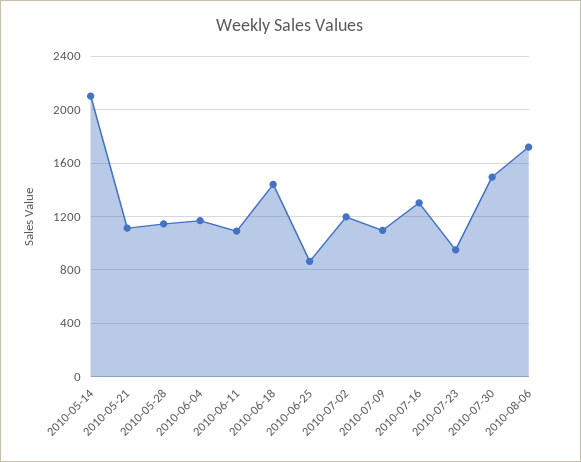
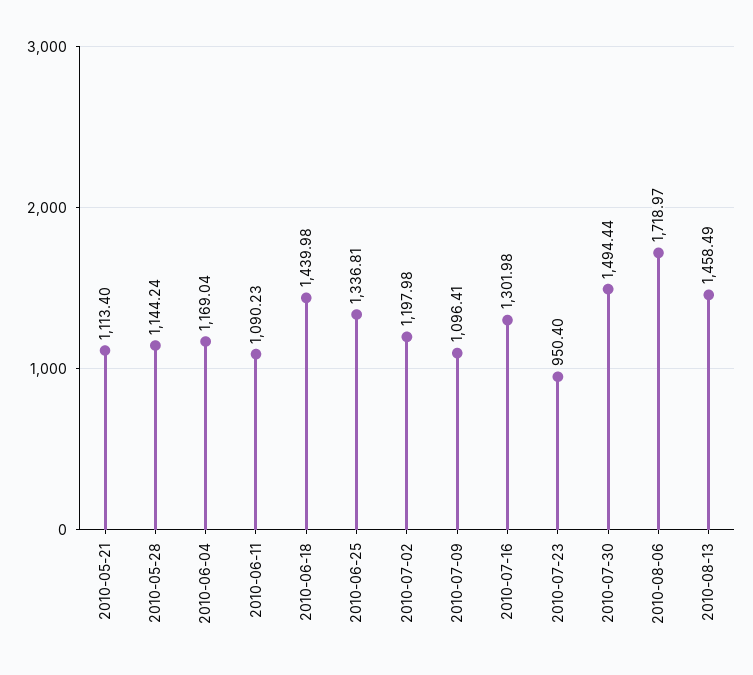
2010-05-14: 2100 -> none
2010-06-25: 850 -> 1336.81
2010-08-13: none -> 1458.49

